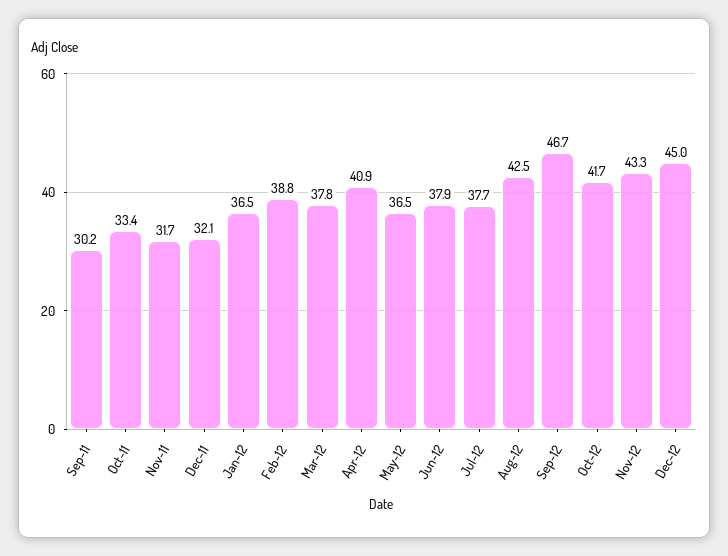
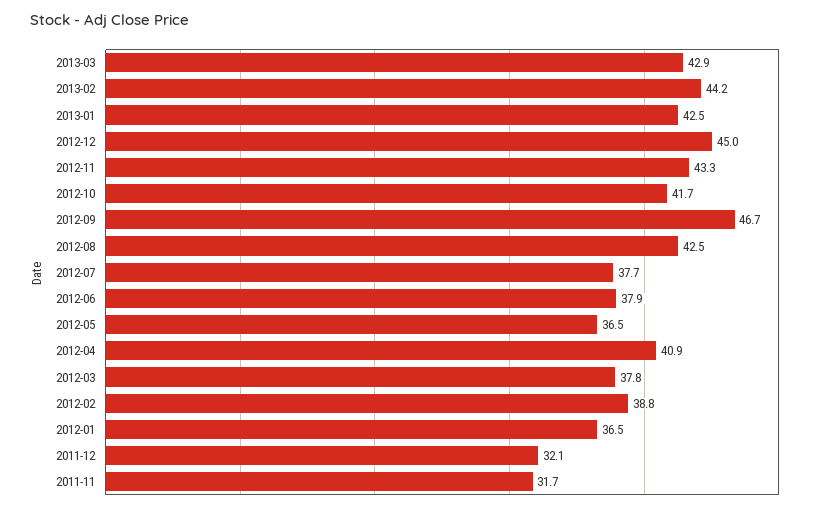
Sep-11: 30.2 -> none
Oct-11: 33.4 -> none
2013-03: none -> 42.9
2013-02: none -> 44.2
2013-01: none -> 42.5

